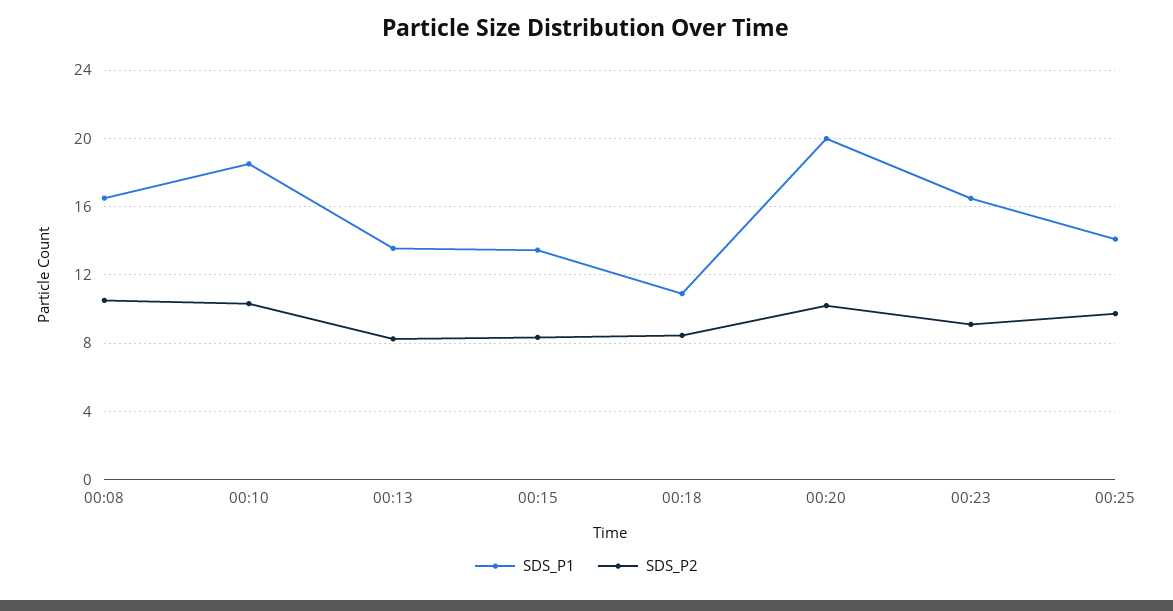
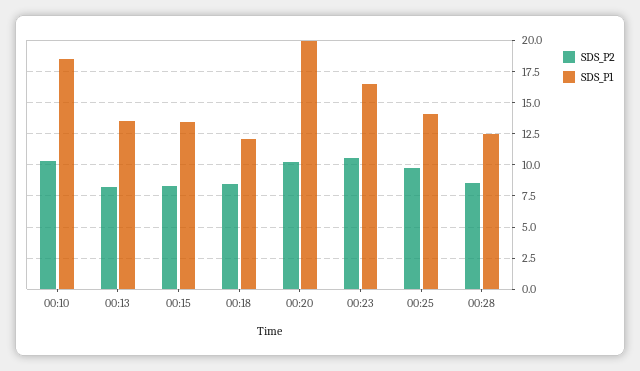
SDS_P1, 00:08: 16.5 -> none
SDS_P2, 00:08: 10.5 -> none
SDS_P1, 00:18: 11 -> 12
SDS_P2, 00:23: 9 -> 10.5
SDS_P2, 00:28: none -> 8.5
SDS_P1, 00:28: none -> 12.5

